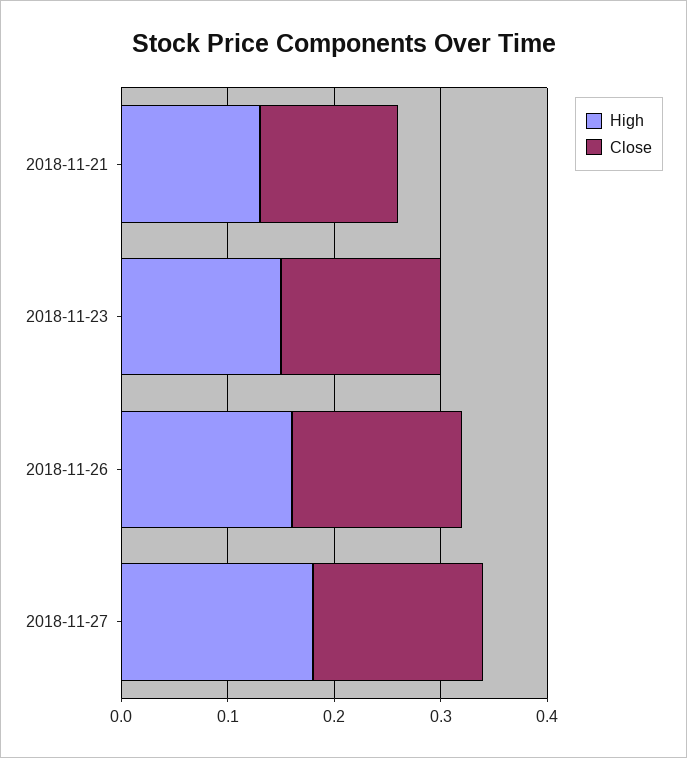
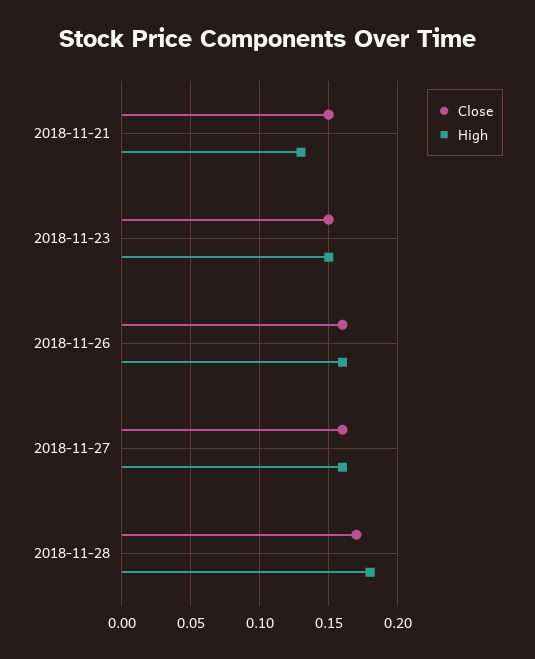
Close, 2018-11-21: 0.13 -> 0.15
High, 2018-11-27: 0.18 -> 0.16
Close, 2018-11-28: none -> 0.17
High, 2018-11-28: none -> 0.18

